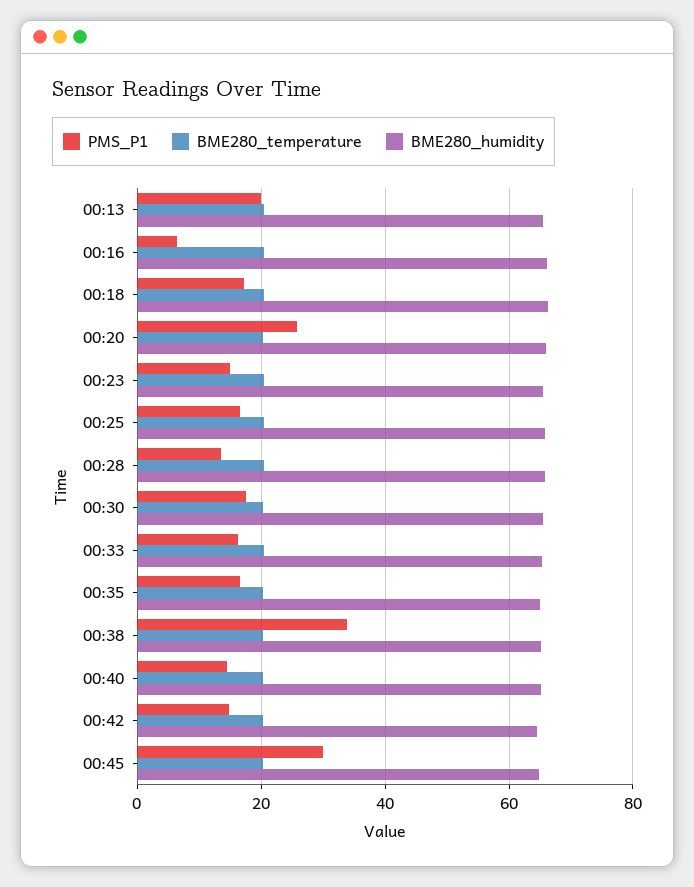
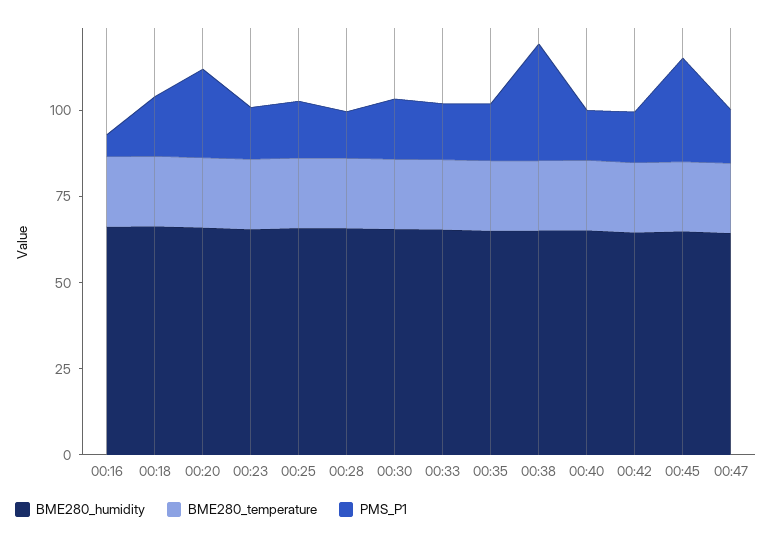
PMS_P1, 00:13: 20 -> none
BME280_temperature, 00:13: 20 -> none
BME280_humidity, 00:13: 66 -> none
BME280_humidity, 00:47: none -> 65
BME280_temperature, 00:47: none -> 20
PMS_P1, 00:47: none -> 15

